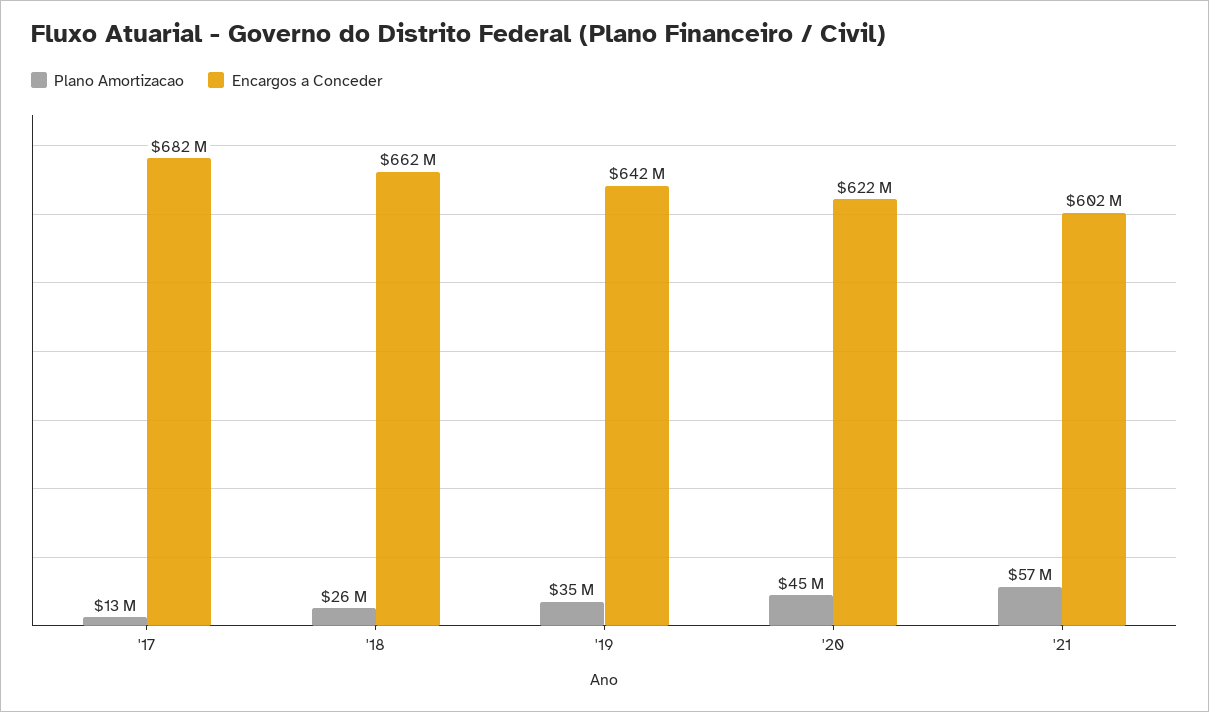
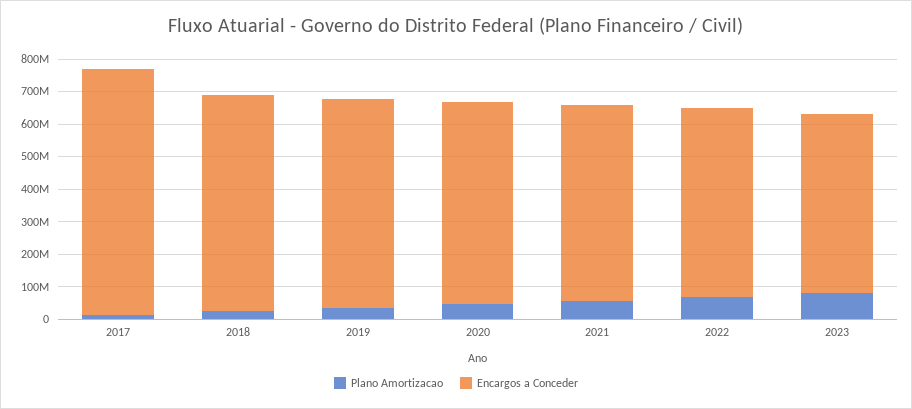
Encargos a Conceder, '17: 682000000 -> 750000000
Plano Amortizacao, 2022: none -> 75000000
Encargos a Conceder, 2022: none -> 575000000
Plano Amortizacao, 2023: none -> 75000000
Encargos a Conceder, 2023: none -> 550000000

